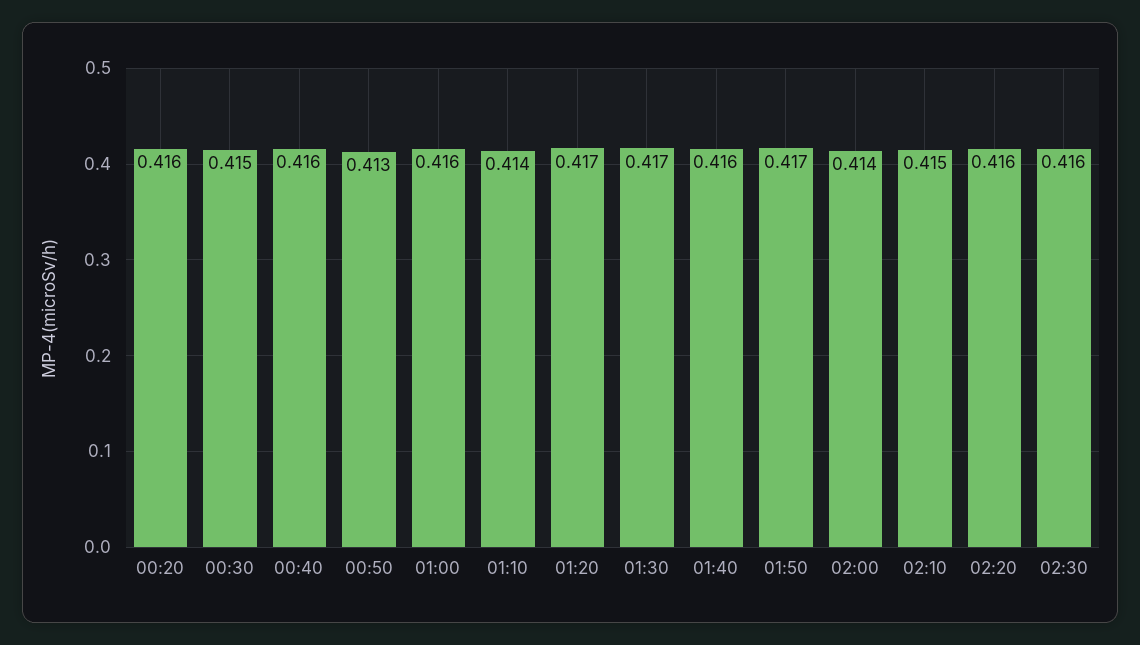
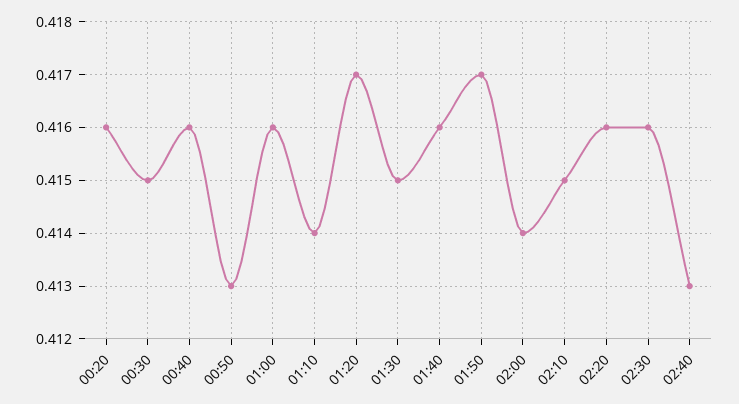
01:30: 0.417 -> 0.415
02:40: none -> 0.413

